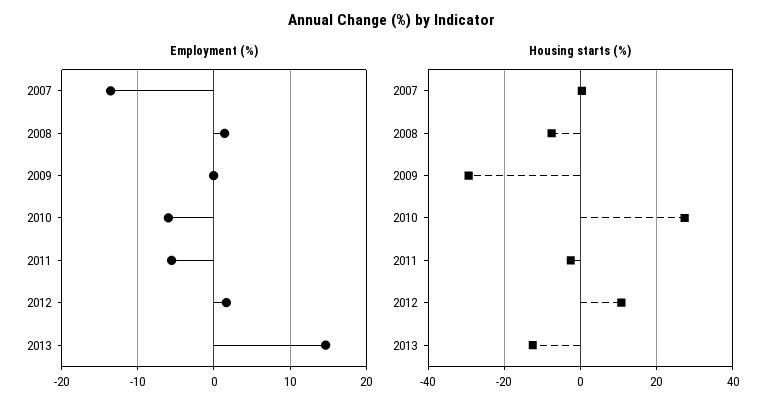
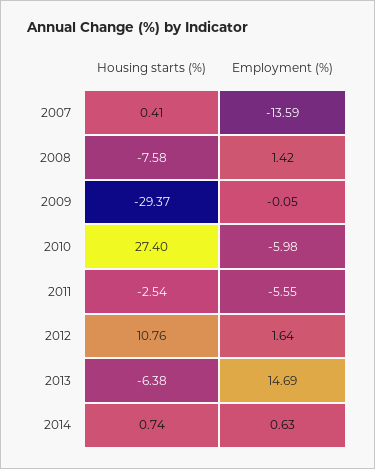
Housing starts (%), 2013: -12 -> -6.38
Housing starts (%), 2014: none -> 0.74
Employment (%), 2014: none -> 0.63

